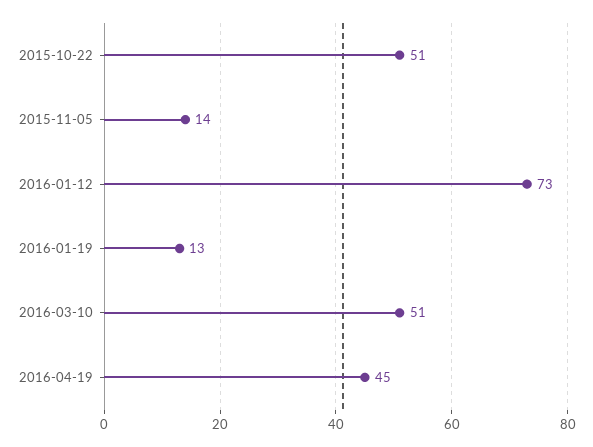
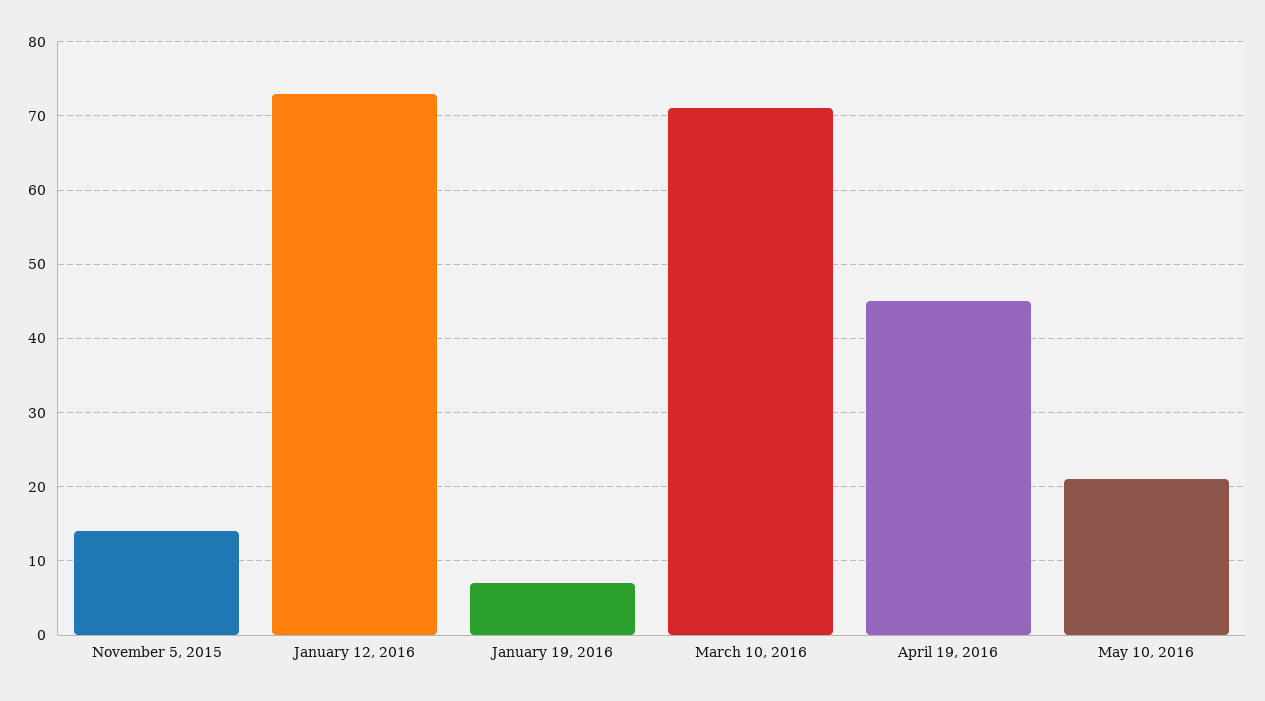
2015-10-22: 51 -> none
2016-01-19: 13 -> 7
2016-03-10: 51 -> 71
May 10, 2016: none -> 21

